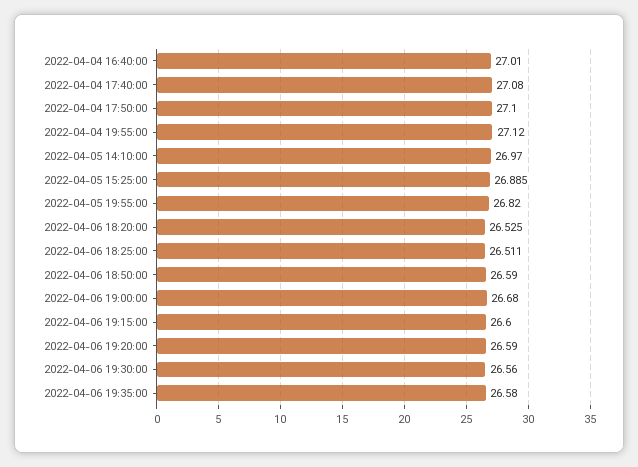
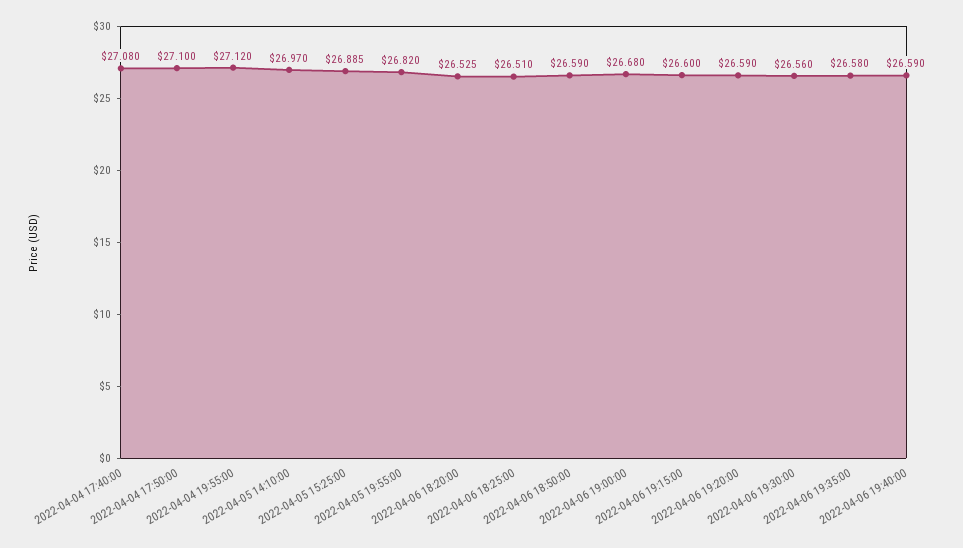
2022-04-04 16:40:00: 27.01 -> none
2022-04-06 18:25:00: 26.511 -> 26.51
2022-04-06 19:40:00: none -> 26.59

